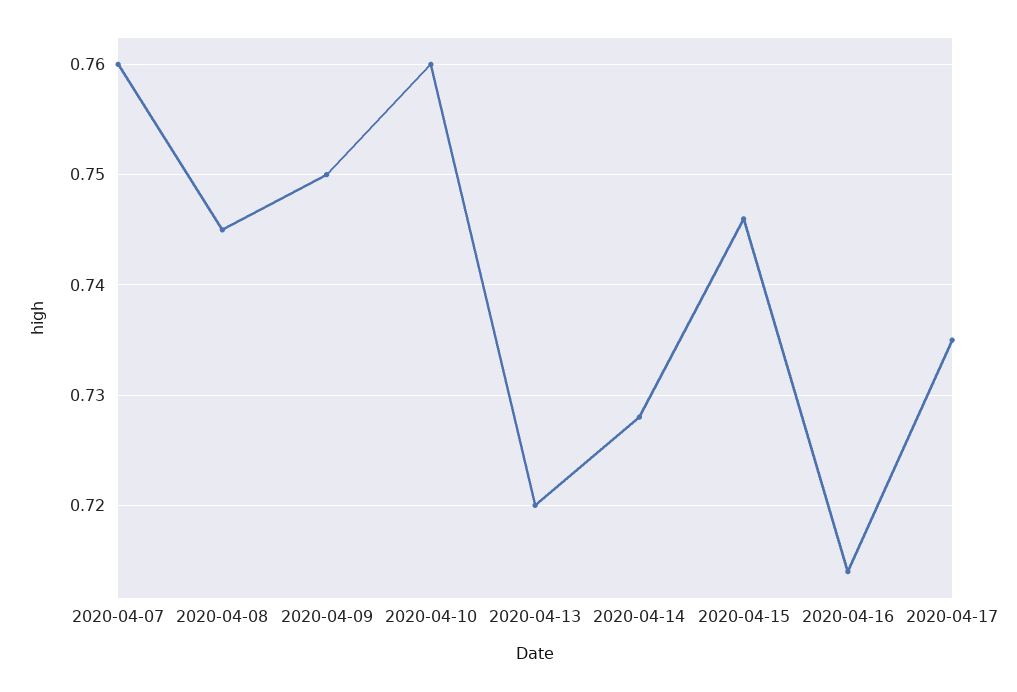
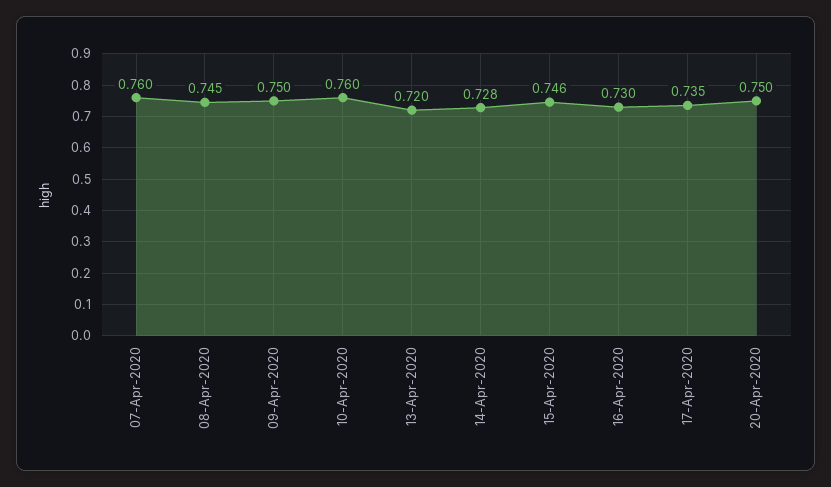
2020-04-16: 0.714 -> 0.73
20-Apr-2020: none -> 0.75

